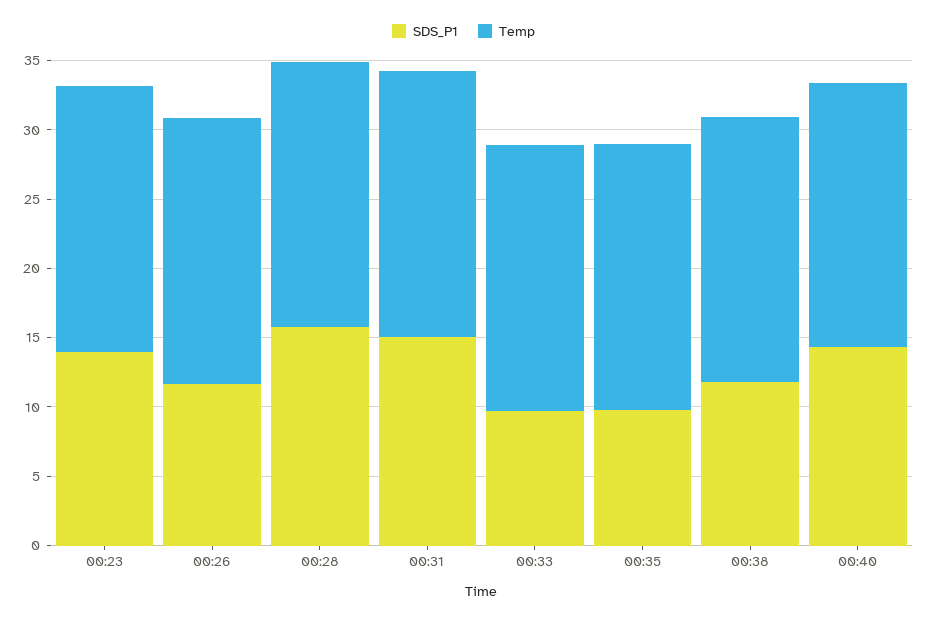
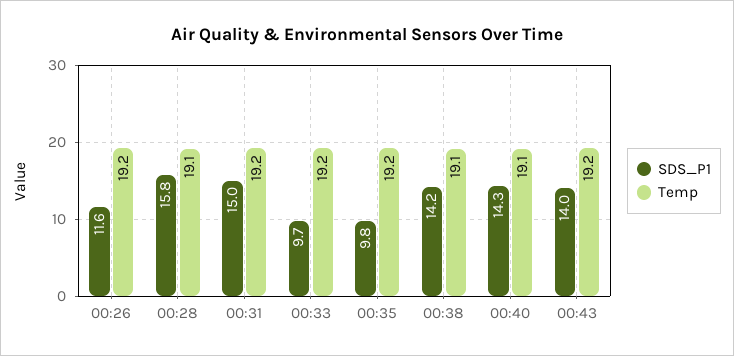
SDS_P1, 00:23: 14 -> none
Temp, 00:23: 19 -> none
SDS_P1, 00:38: 12 -> 14.2
SDS_P1, 00:43: none -> 14
Temp, 00:43: none -> 19.2

